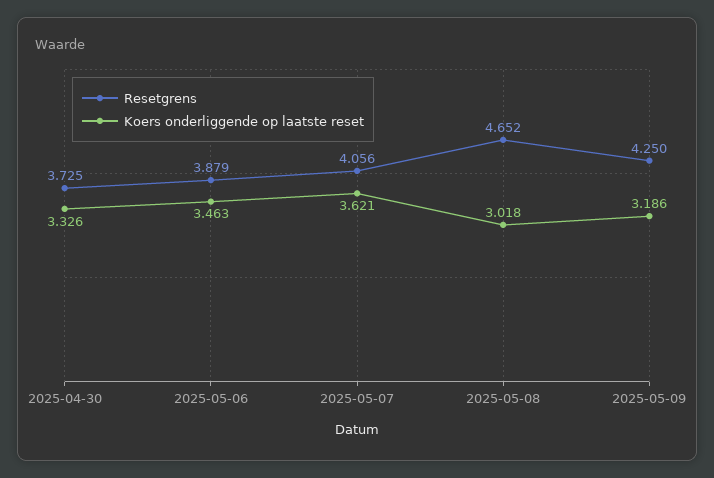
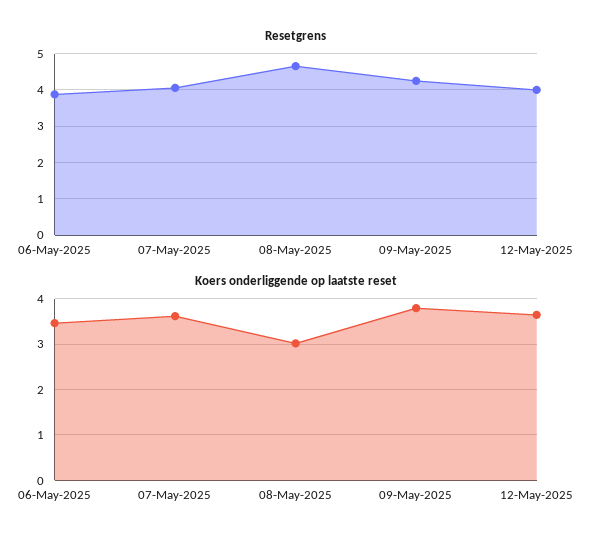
Resetgrens, 2025-04-30: 3.725 -> none
Koers onderliggende op laatste reset, 2025-04-30: 3.326 -> none
Koers onderliggende op laatste reset, 2025-05-09: 3.186 -> 3.8
Resetgrens, 12-May-2025: none -> 4
Koers onderliggende op laatste reset, 12-May-2025: none -> 3.6

